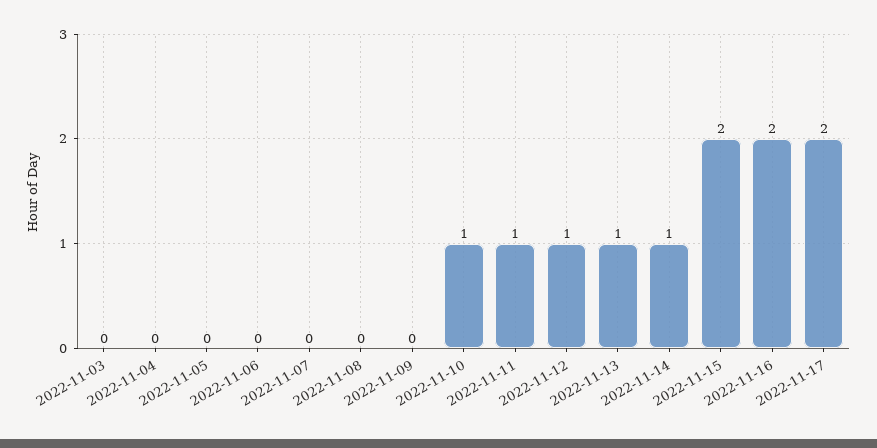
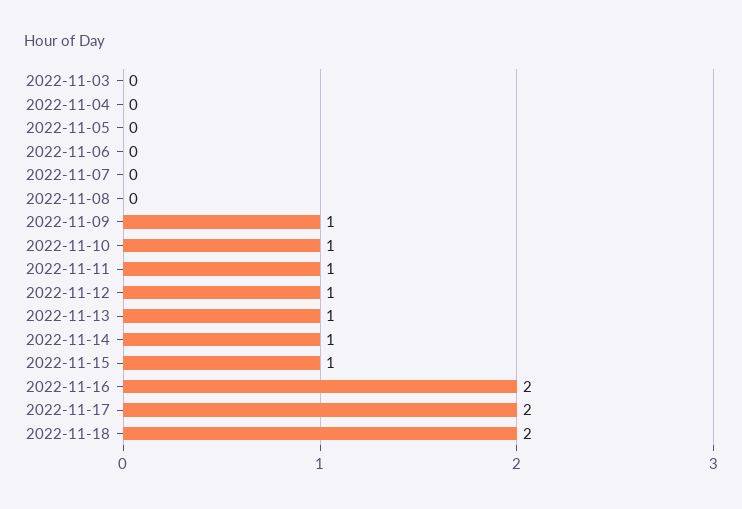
2022-11-09: 0 -> 1
2022-11-15: 2 -> 1
2022-11-18: none -> 2

